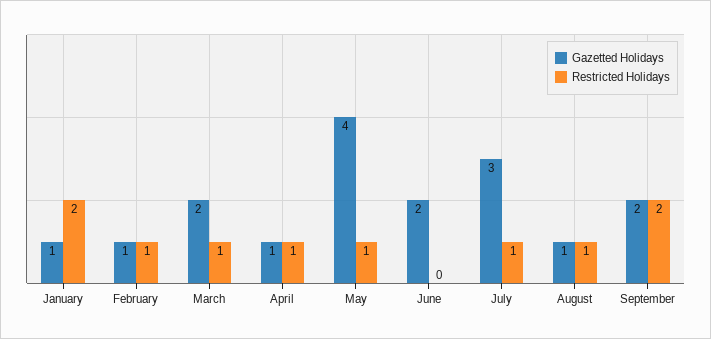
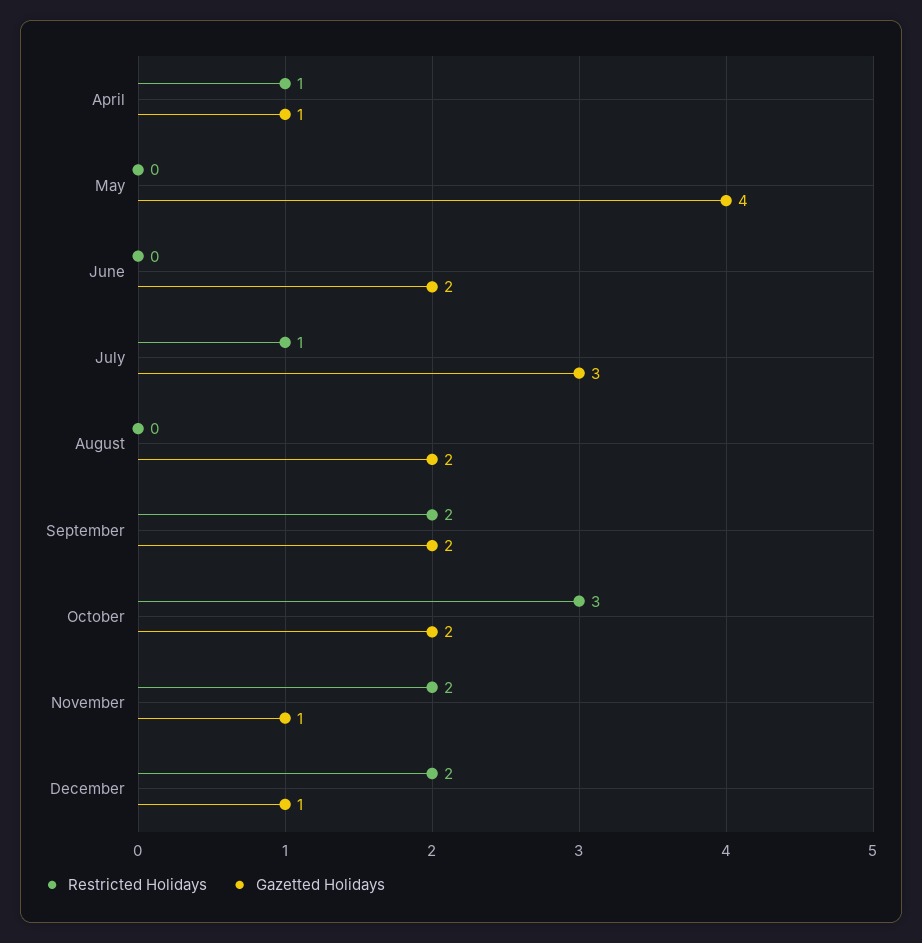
Gazetted Holidays, January: 1 -> none
Restricted Holidays, January: 2 -> none
Gazetted Holidays, February: 1 -> none
Restricted Holidays, February: 1 -> none
Gazetted Holidays, March: 2 -> none
Restricted Holidays, March: 1 -> none
Restricted Holidays, May: 1 -> 0
Gazetted Holidays, August: 1 -> 2
Restricted Holidays, August: 1 -> 0
Restricted Holidays, October: none -> 3
Gazetted Holidays, October: none -> 2
Restricted Holidays, November: none -> 2
Gazetted Holidays, November: none -> 1
Restricted Holidays, December: none -> 2
Gazetted Holidays, December: none -> 1

